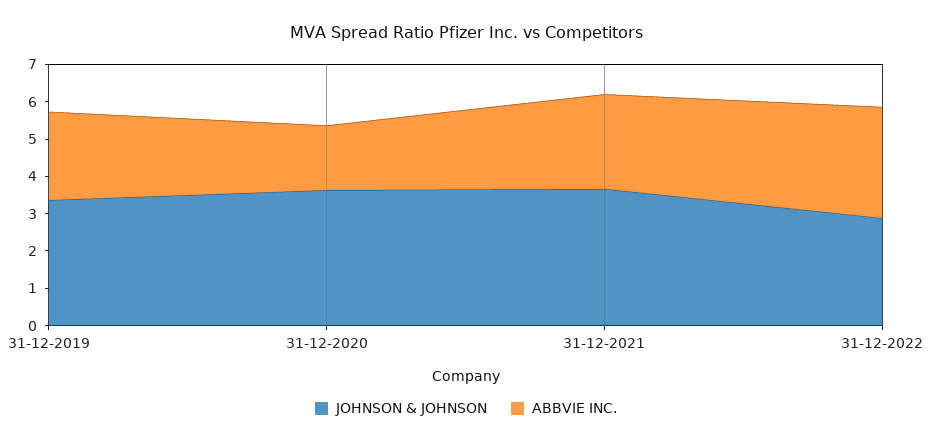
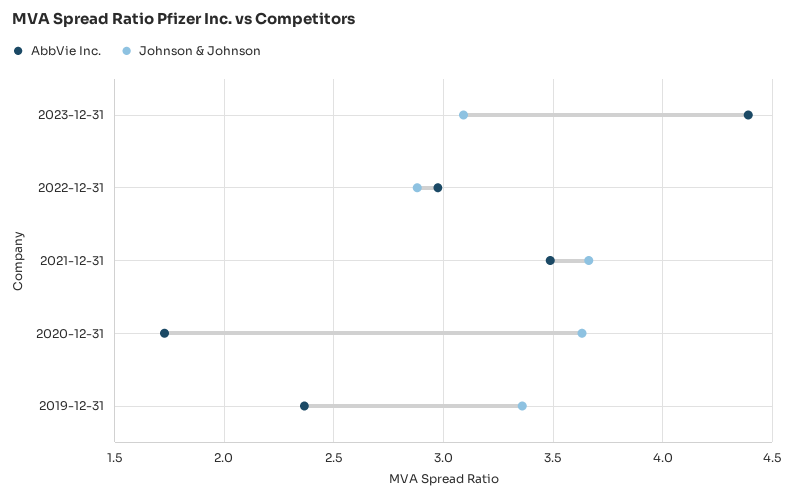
ABBVIE INC., 31-12-2021: 2.5 -> 3.5
ABBVIE INC., 2023-12-31: none -> 4.4
JOHNSON & JOHNSON, 2023-12-31: none -> 3.1

